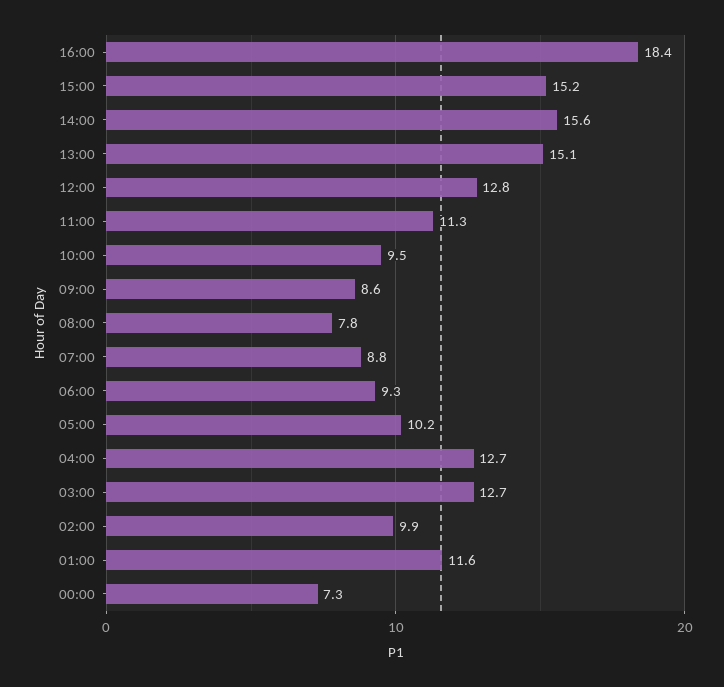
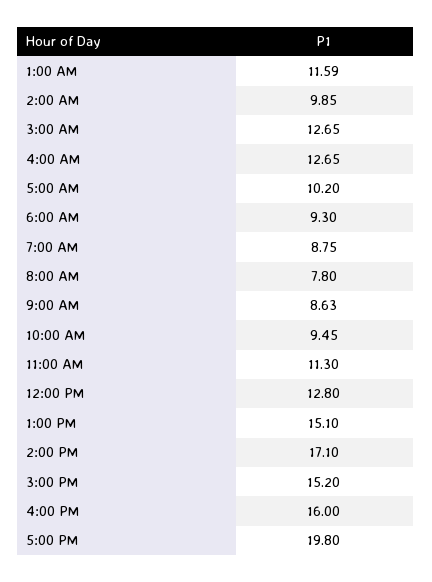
16:00: 18.4 -> 16
14:00: 15.6 -> 17.1
00:00: 7.3 -> none
5:00 PM: none -> 19.8

